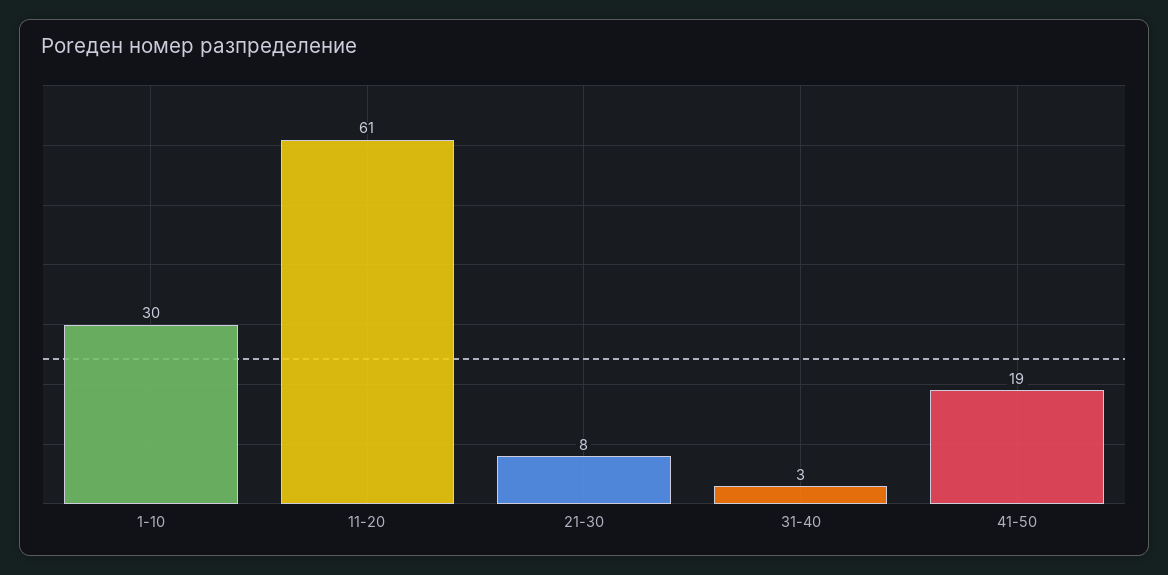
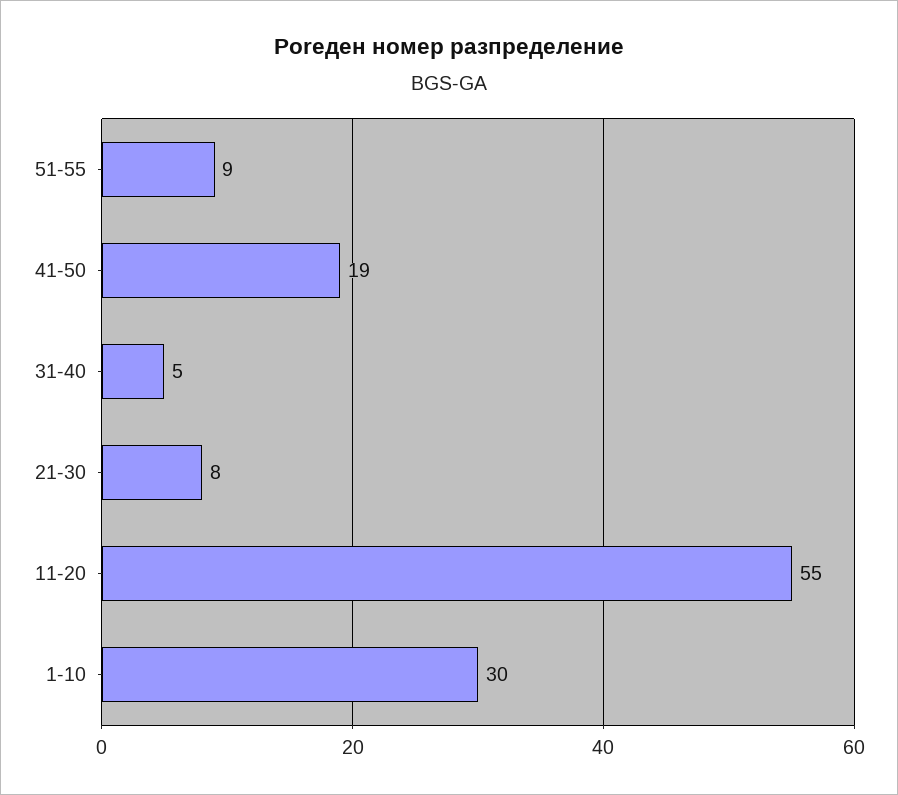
11-20: 61 -> 55
31-40: 3 -> 5
51-55: none -> 9

